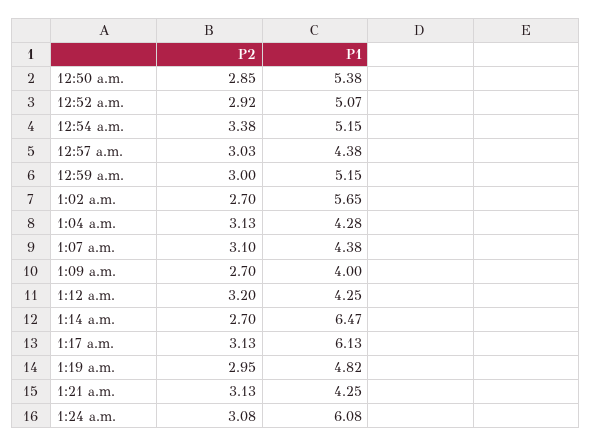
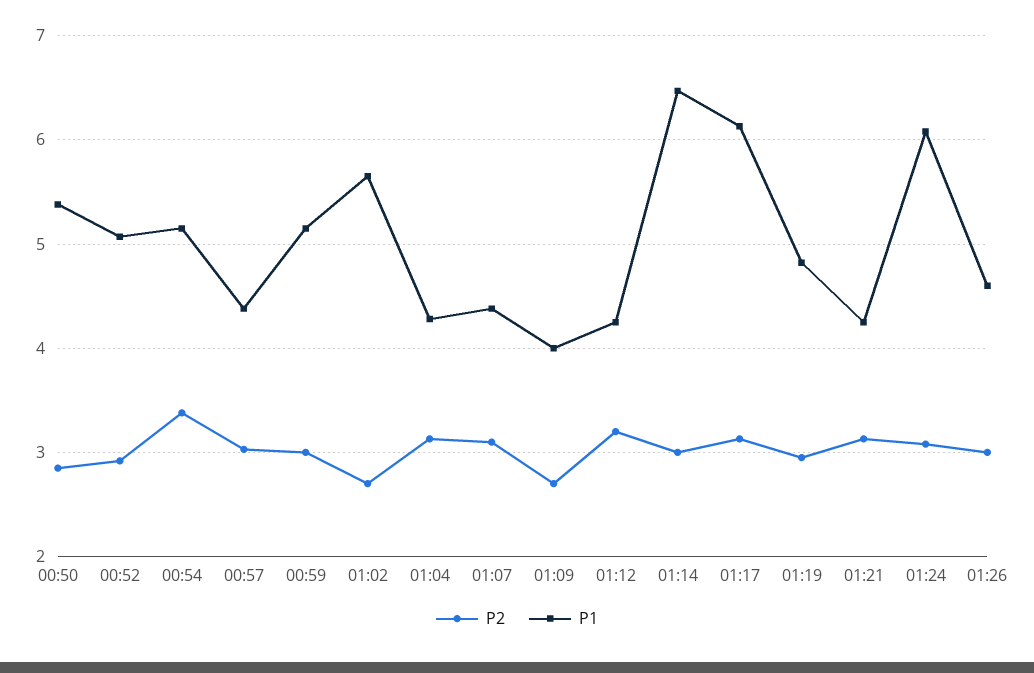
P2, 1:14 a.m.: 2.7 -> 3
P2, 01:26: none -> 3
P1, 01:26: none -> 4.6

